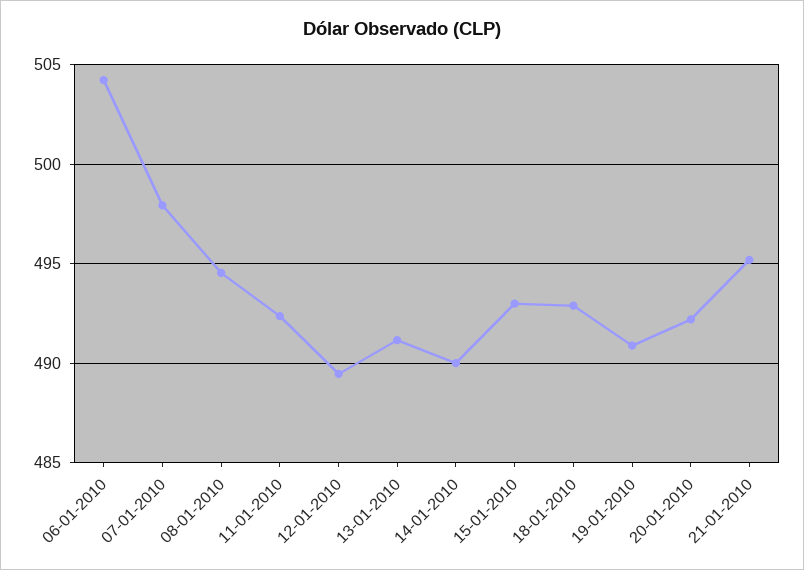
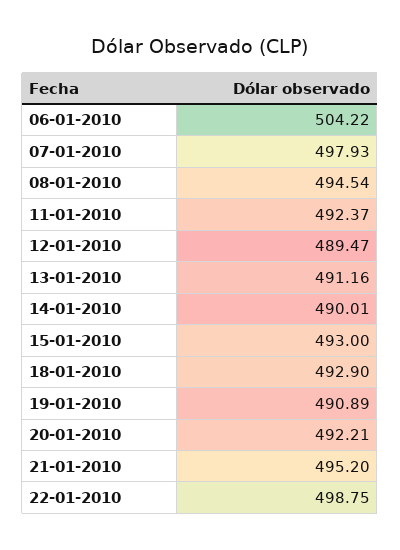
22-01-2010: none -> 498.75

